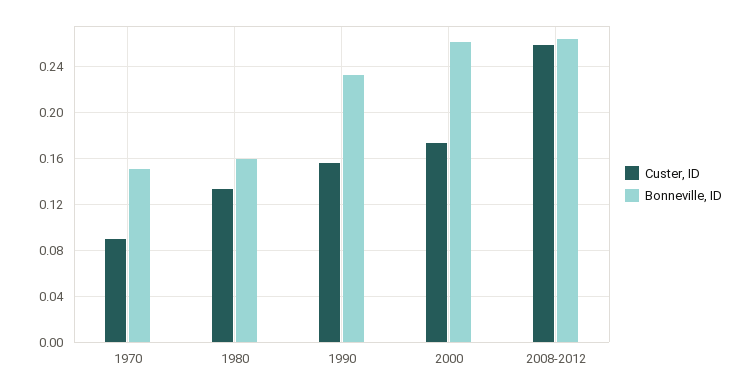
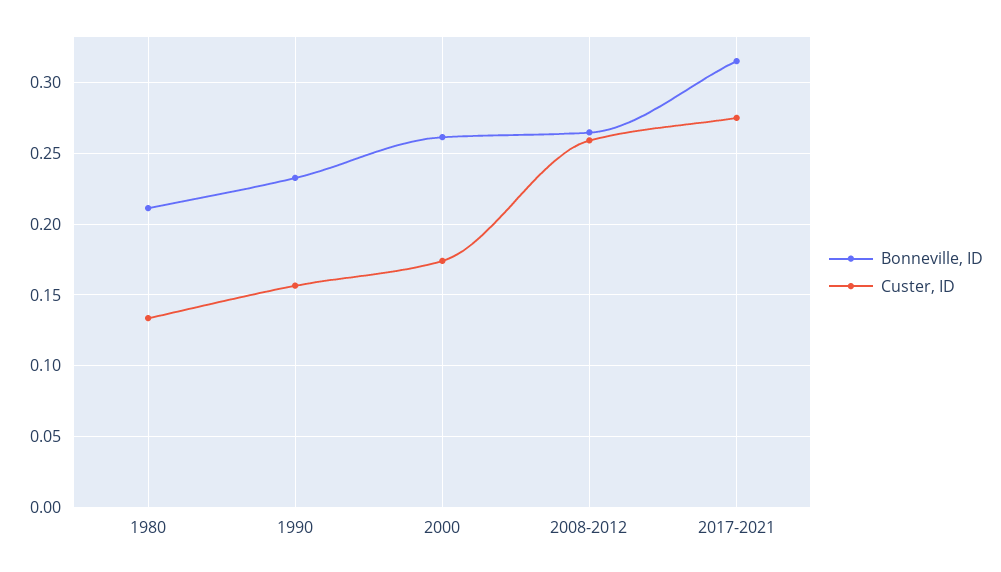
Custer, ID, 1970: 0.09 -> none
Bonneville, ID, 1970: 0.15 -> none
Bonneville, ID, 1980: 0.16 -> 0.21
Bonneville, ID, 2017-2021: none -> 0.315
Custer, ID, 2017-2021: none -> 0.275

